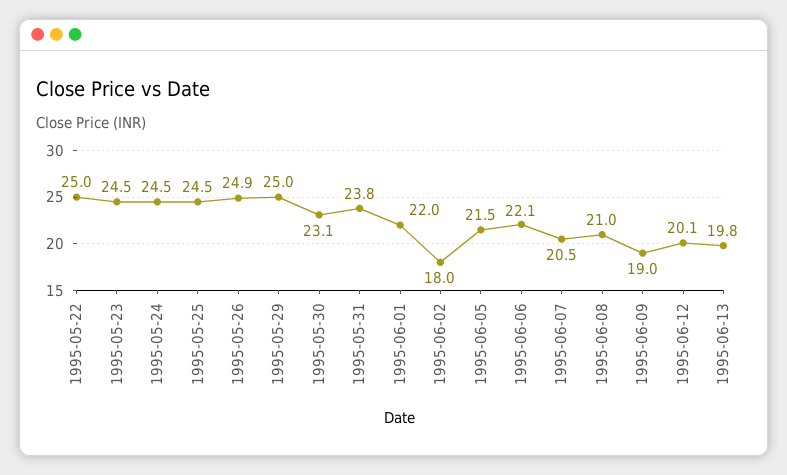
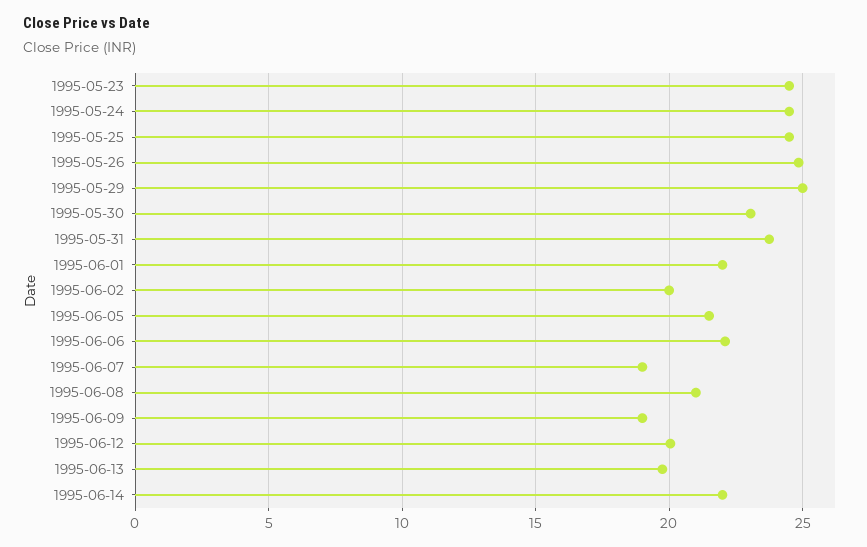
1995-05-22: 25 -> none
1995-06-02: 18 -> 20
1995-06-07: 20.5 -> 19
1995-06-14: none -> 22

